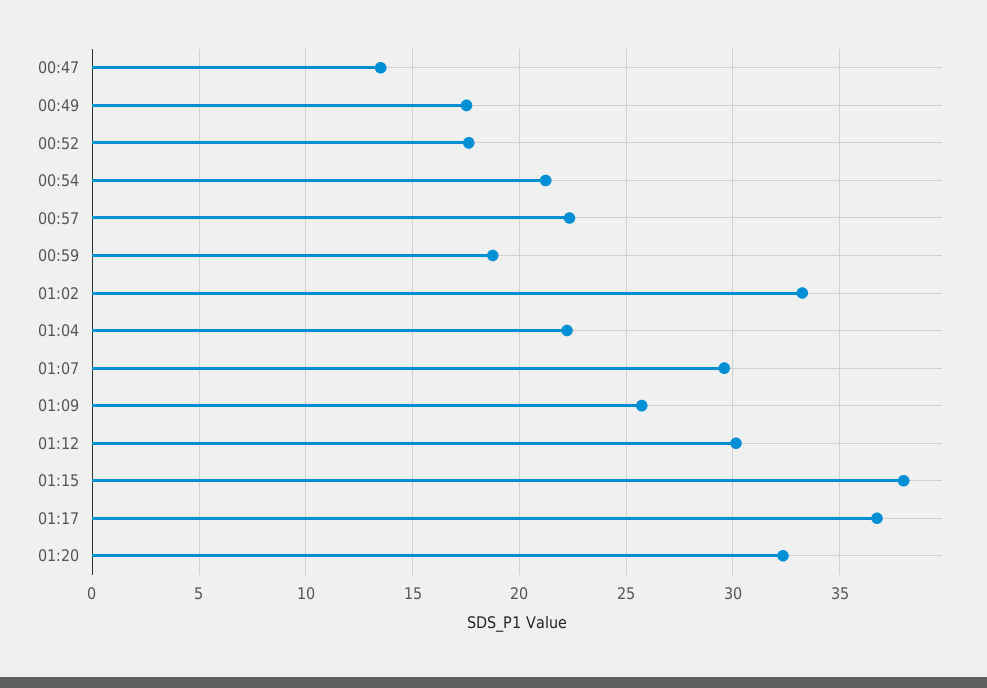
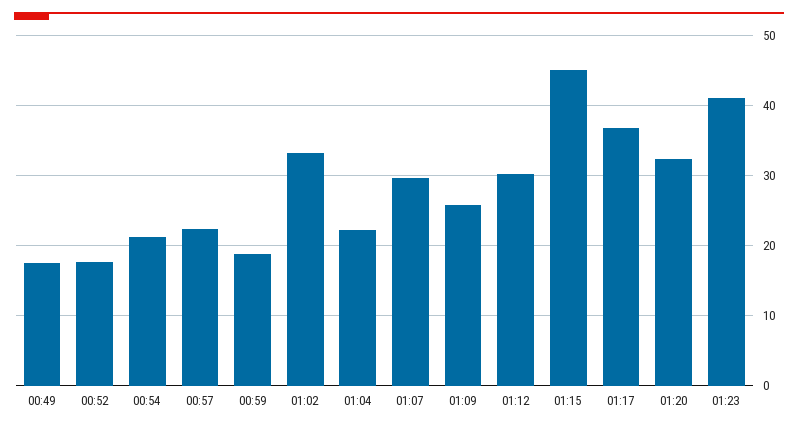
00:47: 13.5 -> none
01:15: 38 -> 45
01:23: none -> 41

